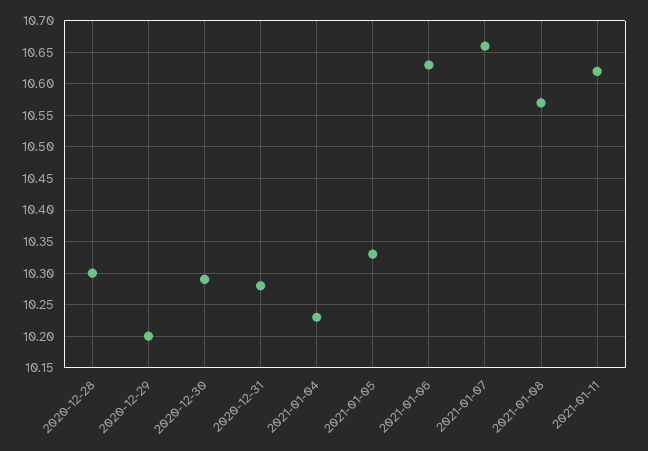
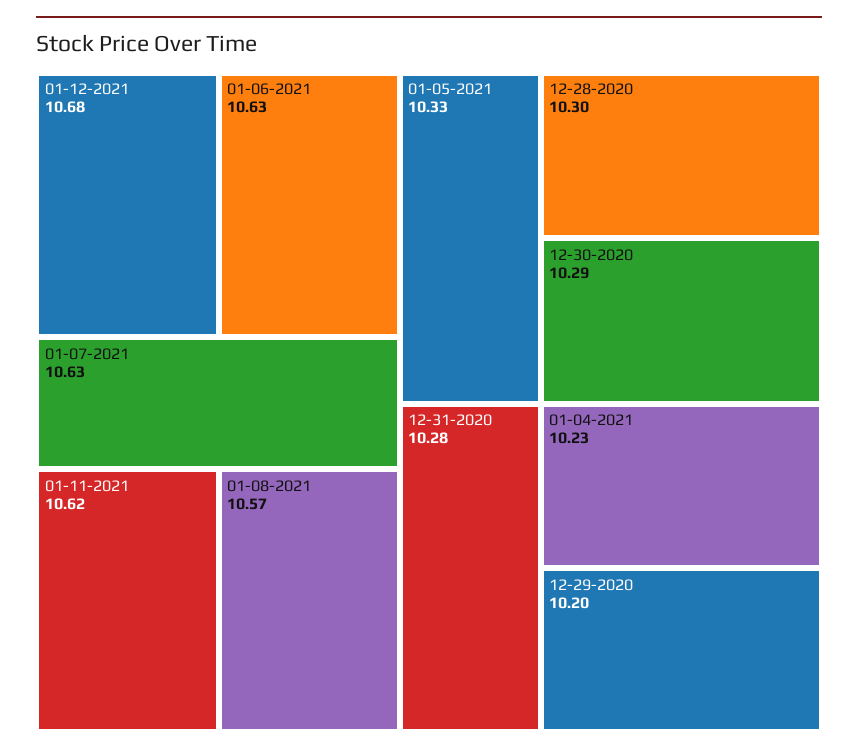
2021-01-07: 10.66 -> 10.63
01-12-2021: none -> 10.68

